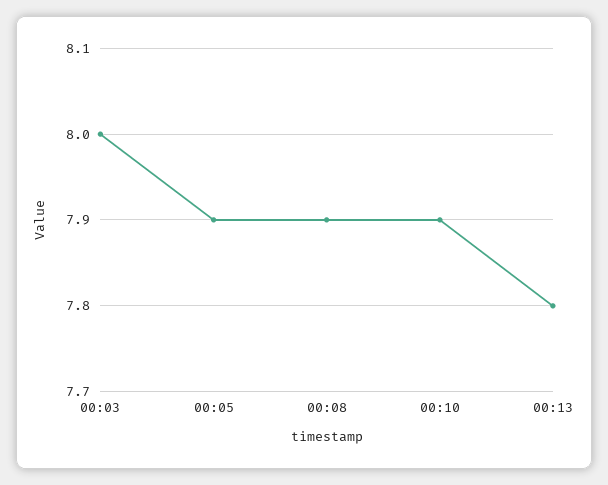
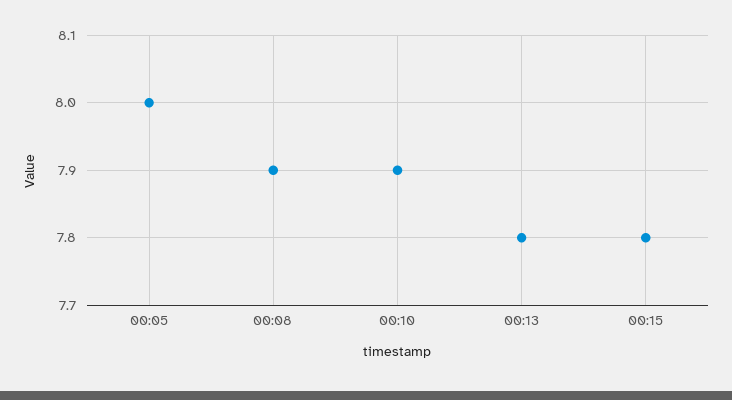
00:03: 8 -> none
00:05: 7.9 -> 8
00:15: none -> 7.8

